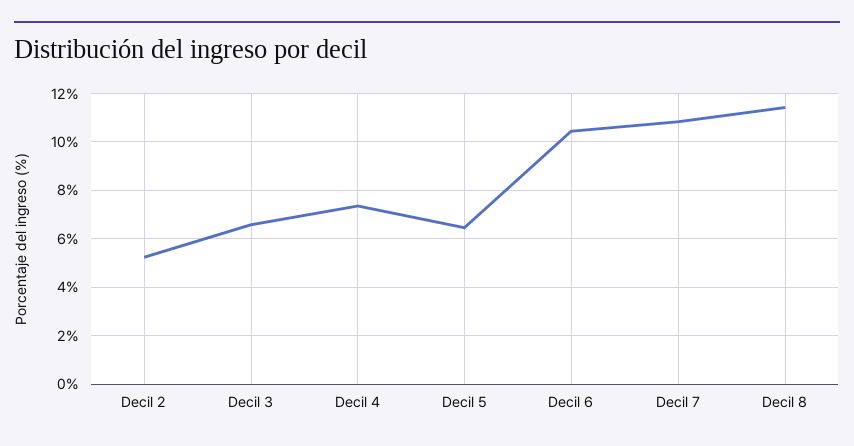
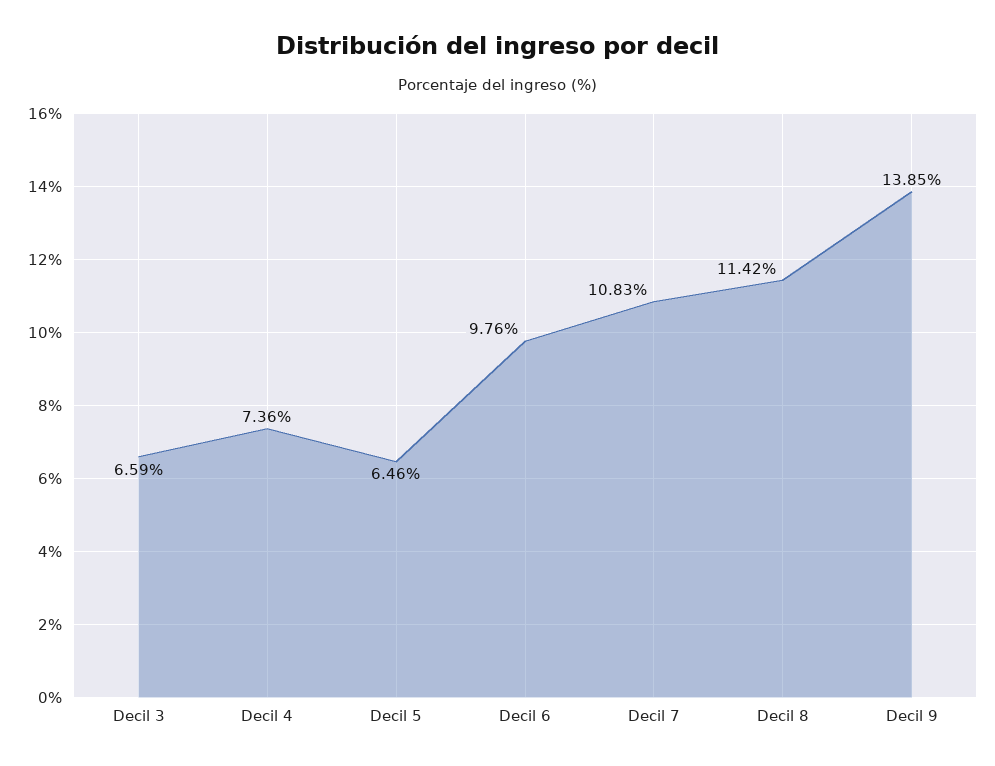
Decil 2: 5.25 -> none
Decil 6: 10.5 -> 9.76
Decil 9: none -> 13.85

